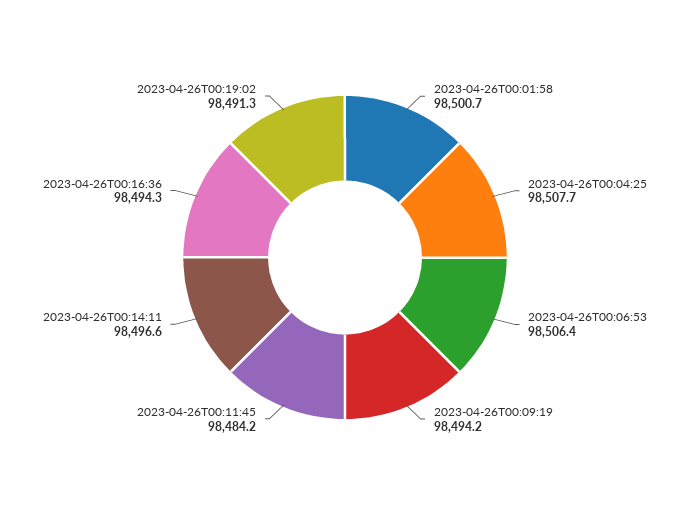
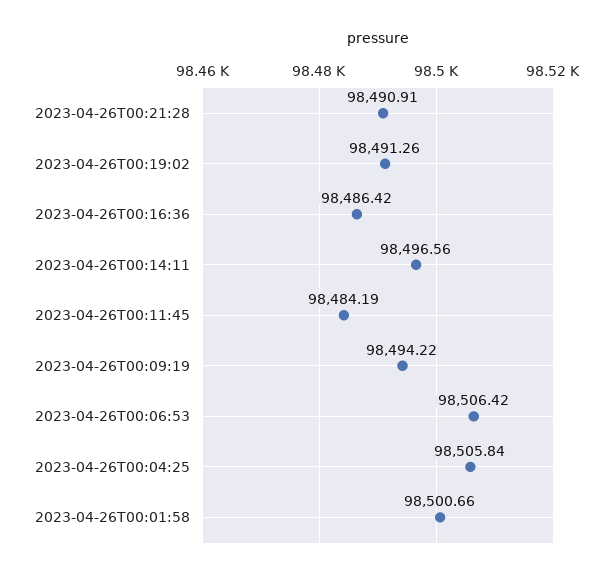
2023-04-26T00:04:25: 98507.7 -> 98505.84
2023-04-26T00:16:36: 98494.3 -> 98486.42
2023-04-26T00:21:28: none -> 98490.91

